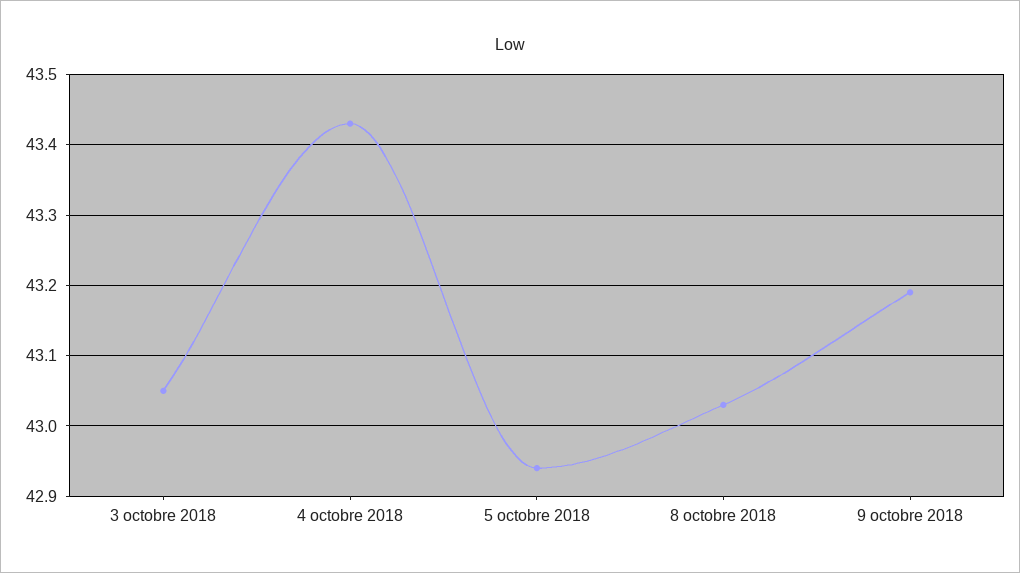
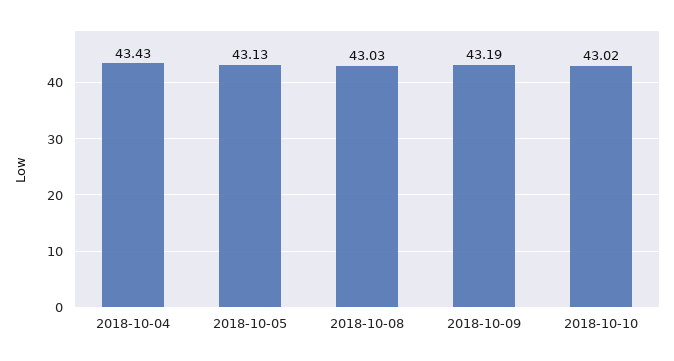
3 octobre 2018: 43.05 -> none
5 octobre 2018: 42.94 -> 43.13
2018-10-10: none -> 43.02

